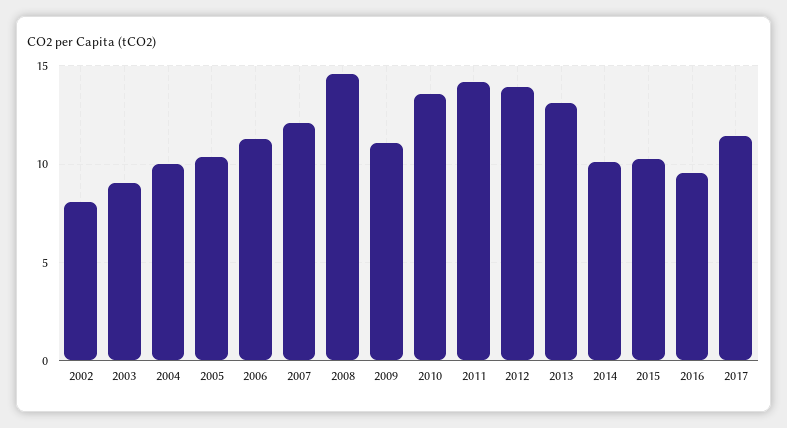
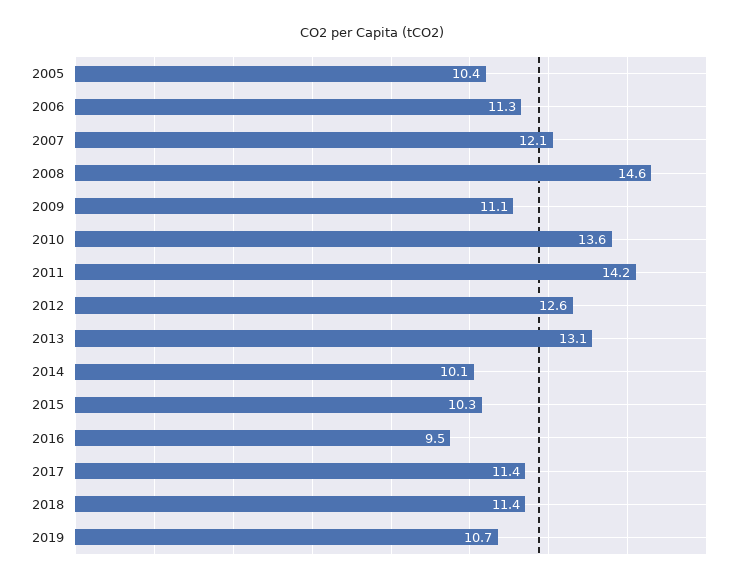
2002: 8 -> none
2003: 9 -> none
2004: 10 -> none
2012: 14 -> 12.6
2018: none -> 11.4
2019: none -> 10.7

